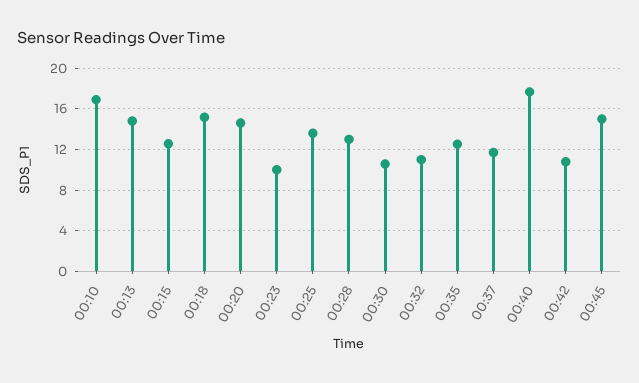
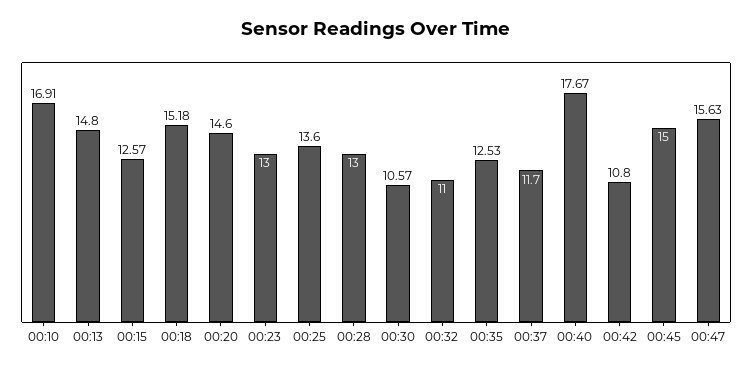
00:23: 10 -> 13
00:47: none -> 15.63

